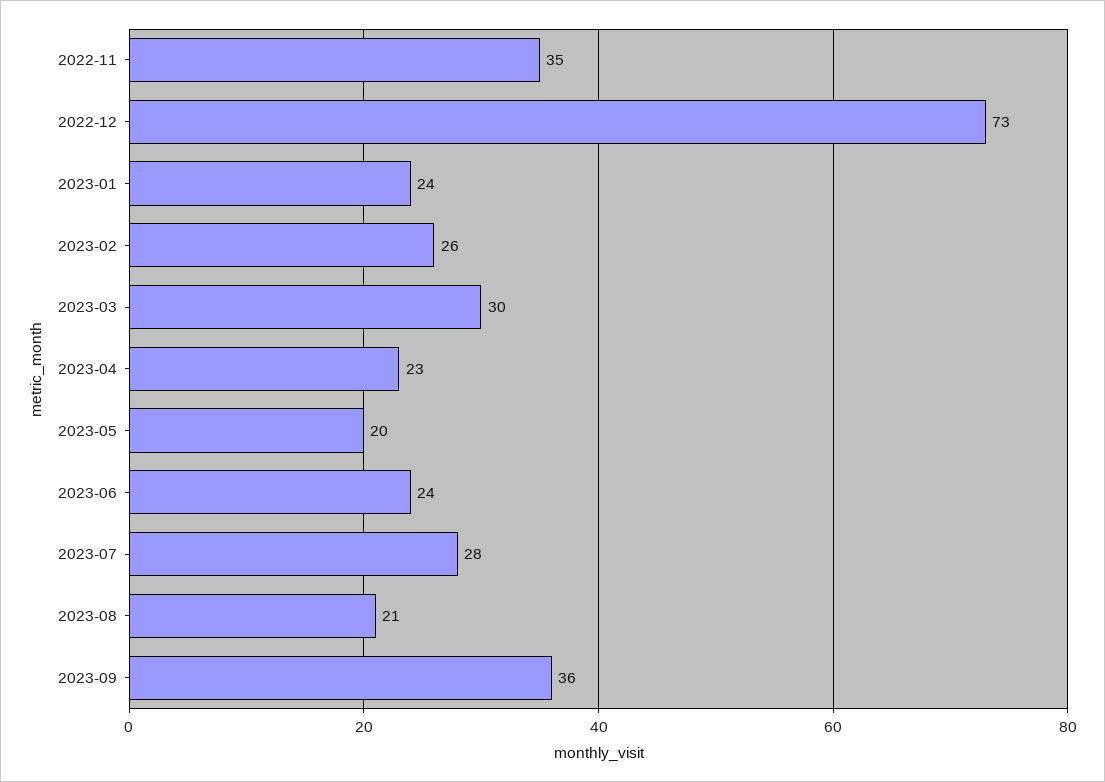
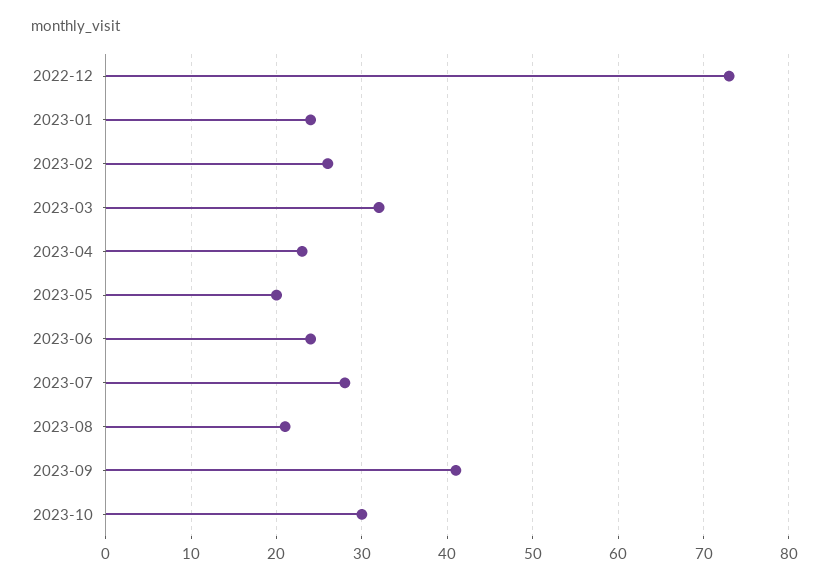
2022-11: 35 -> none
2023-03: 30 -> 32
2023-09: 36 -> 41
2023-10: none -> 30

